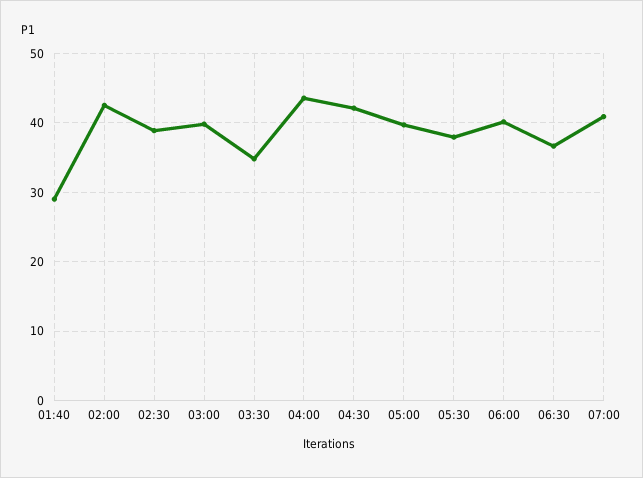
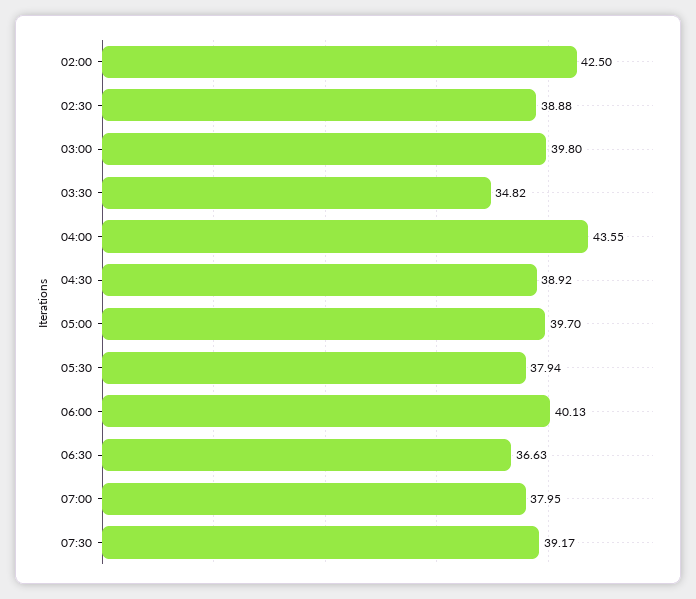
01:40: 29 -> none
04:30: 42 -> 38.92
07:00: 41 -> 37.95
07:30: none -> 39.17

